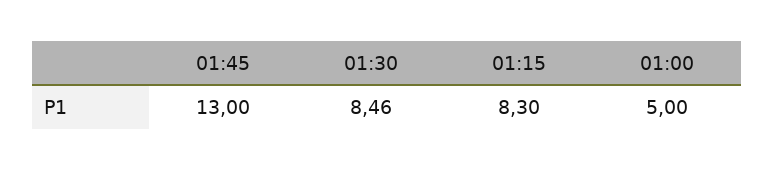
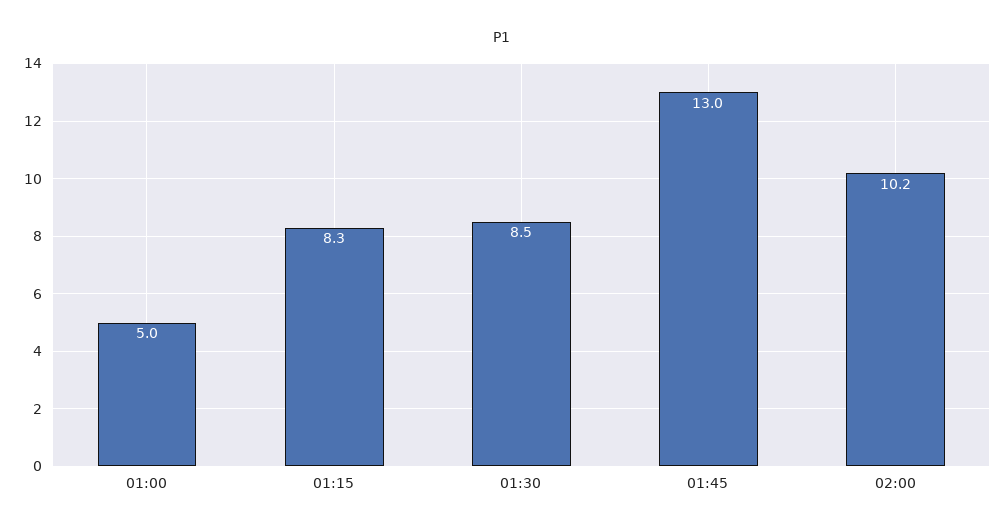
02:00: none -> 10.2

